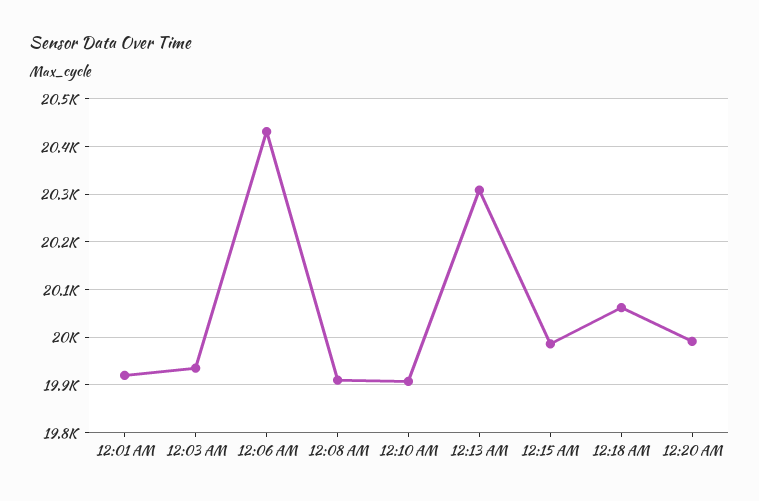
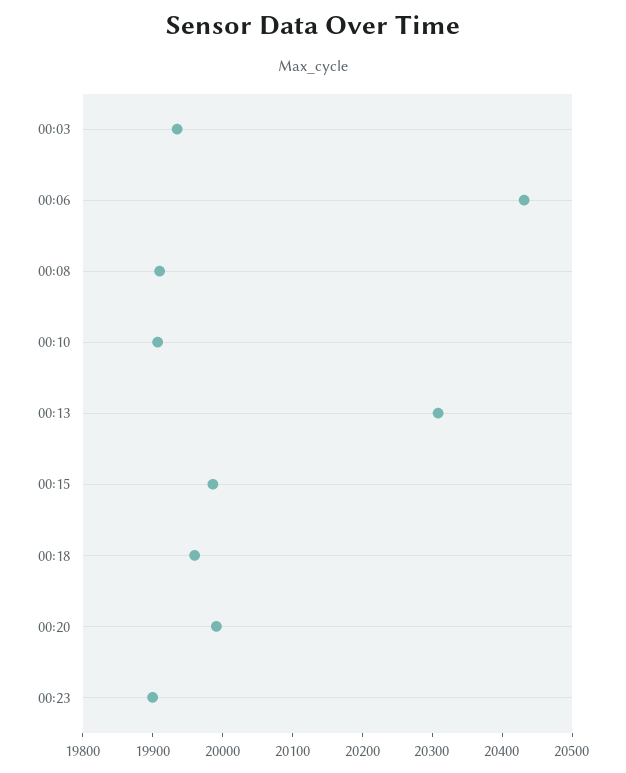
12:01 AM: 19920 -> none
12:18 AM: 20060 -> 19960
00:23: none -> 19900

